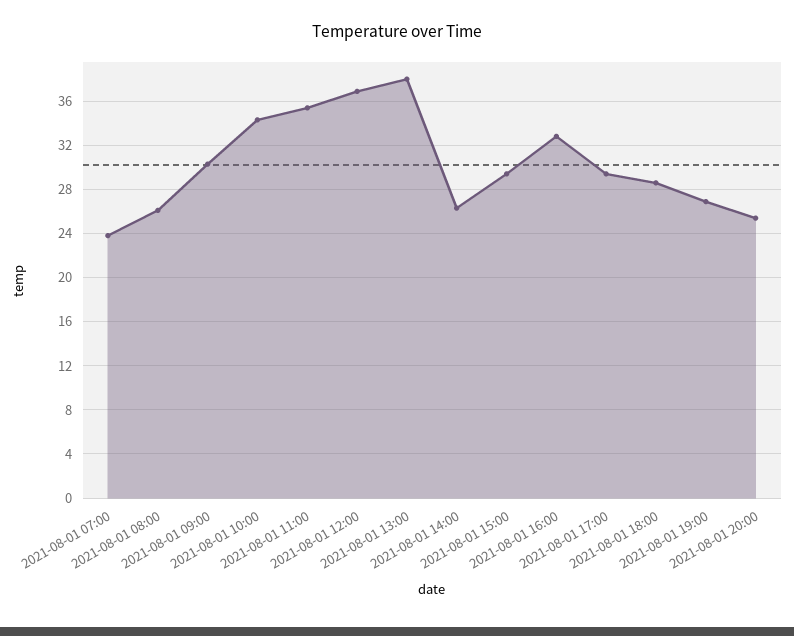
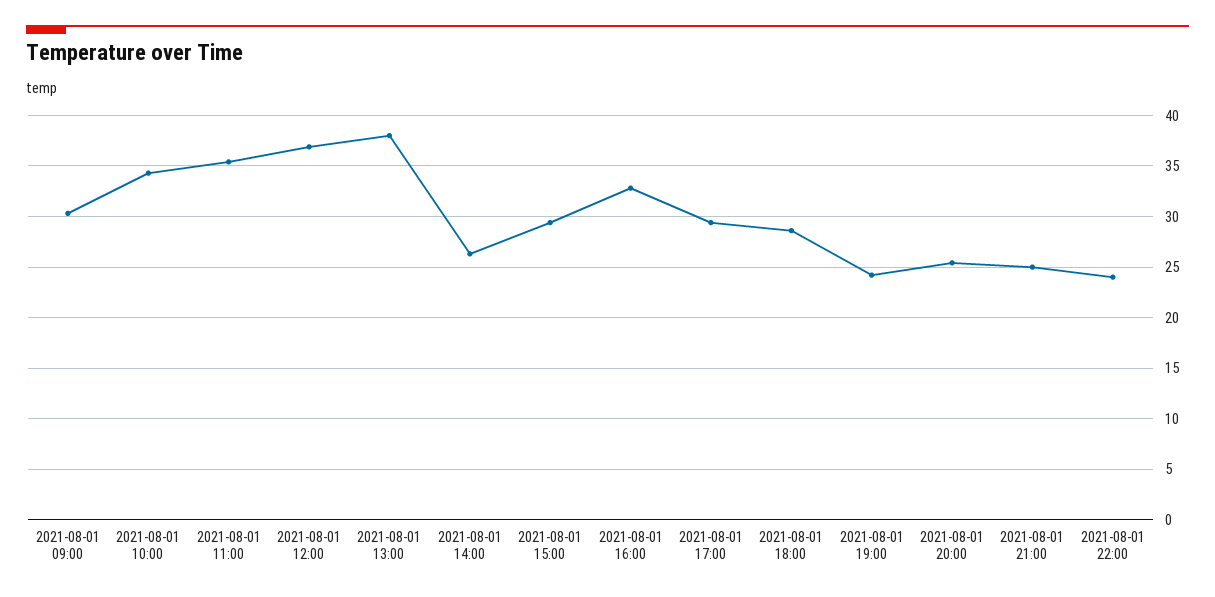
2021-08-01 07:00: 24 -> none
2021-08-01 08:00: 26 -> none
2021-08-01 19:00: 27 -> 24
2021-08-01 21:00: none -> 25
2021-08-01 22:00: none -> 24

